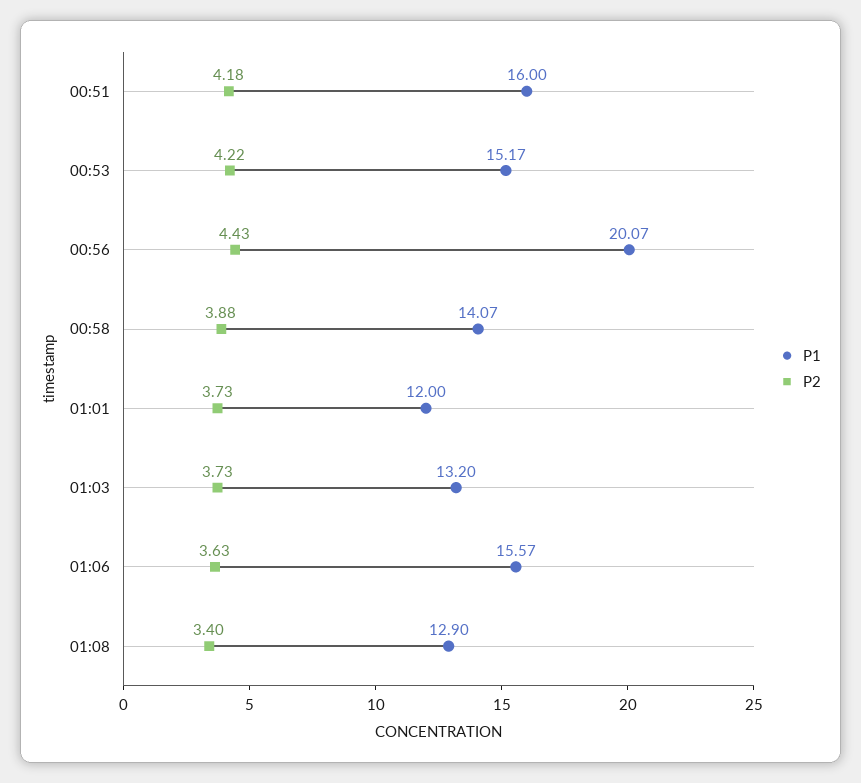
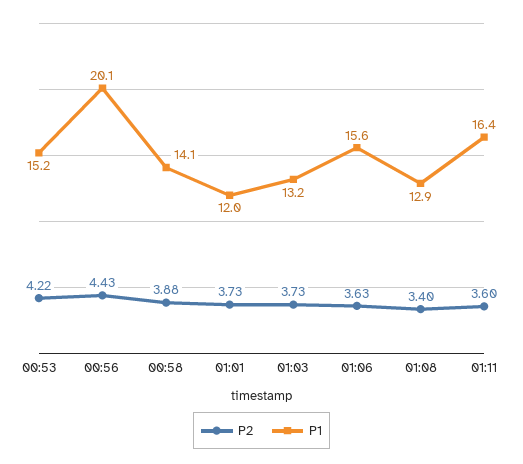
P1, 00:51: 16 -> none
P2, 00:51: 4.18 -> none
P2, 01:11: none -> 3.6
P1, 01:11: none -> 16.4

